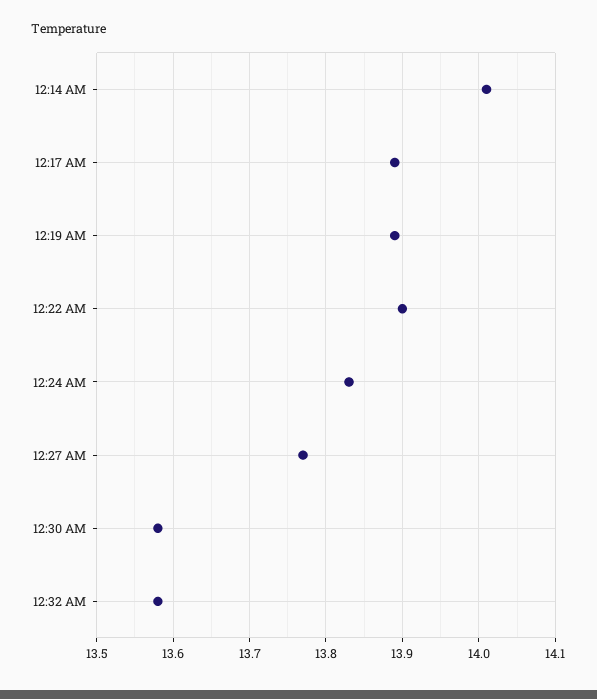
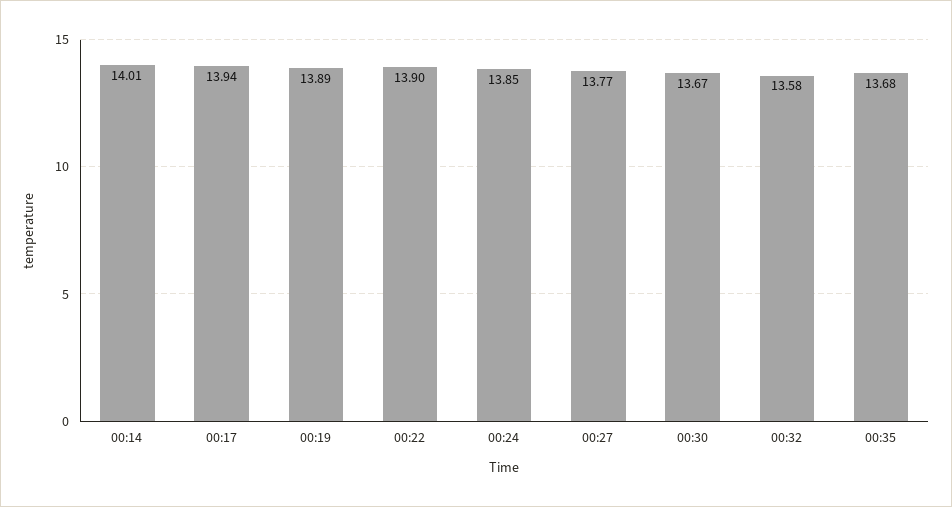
12:17 AM: 13.89 -> 13.94
12:24 AM: 13.83 -> 13.85
12:30 AM: 13.58 -> 13.67
00:35: none -> 13.68

